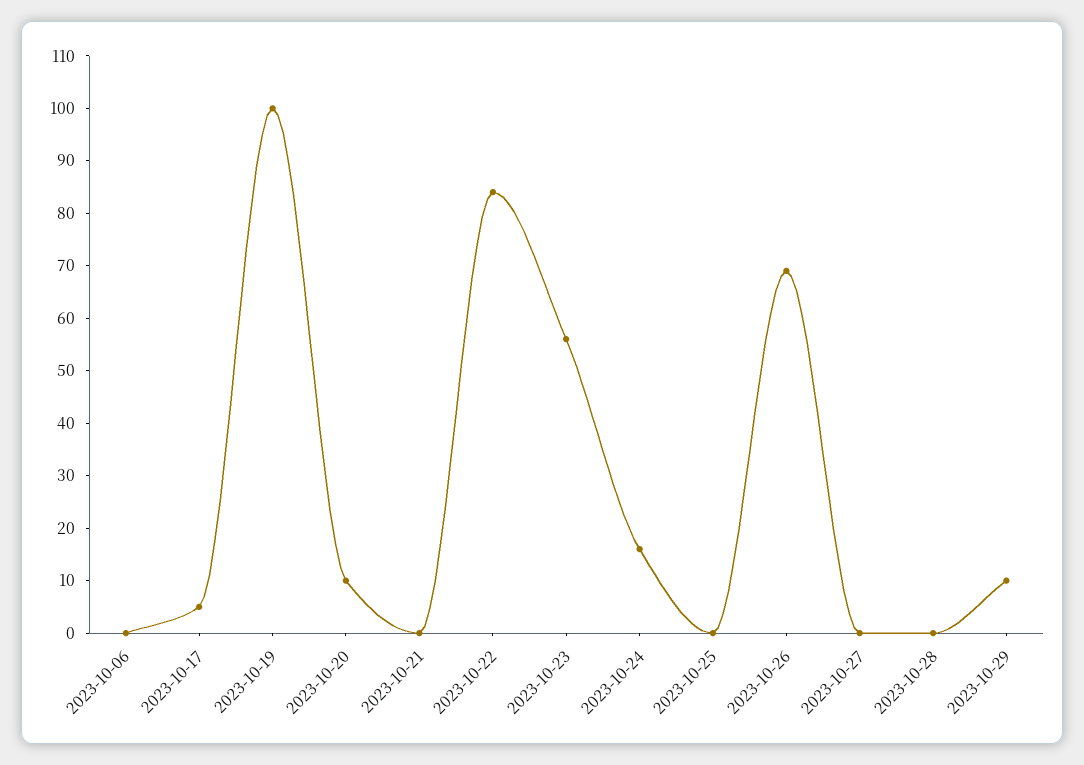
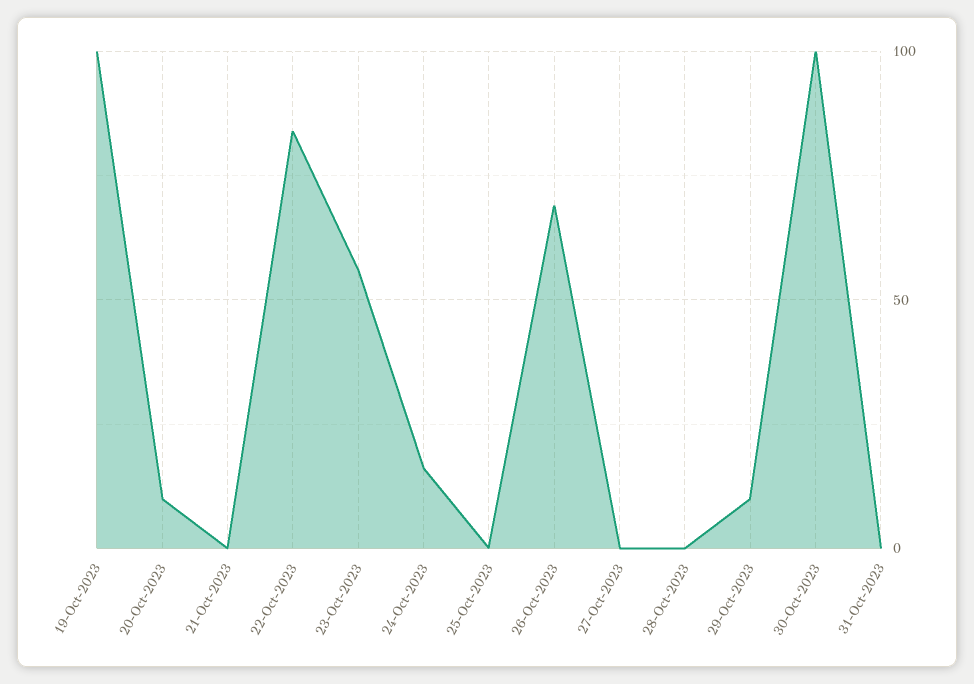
2023-10-06: 0 -> none
2023-10-17: 5 -> none
30-Oct-2023: none -> 100
31-Oct-2023: none -> 0

